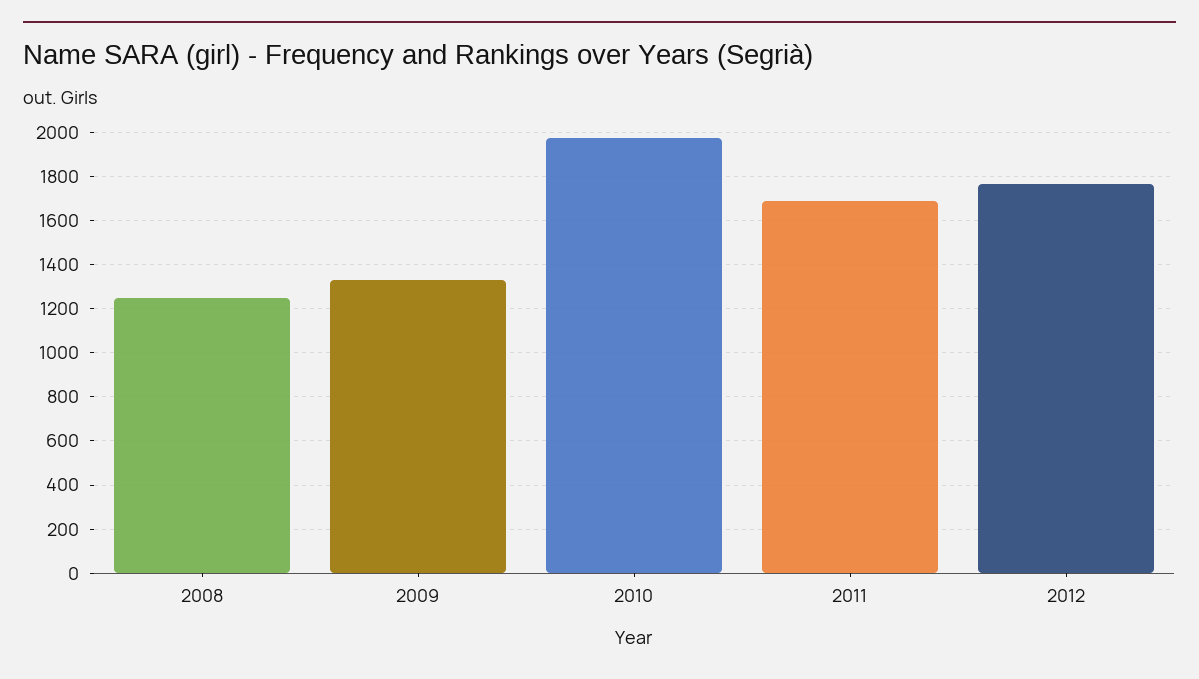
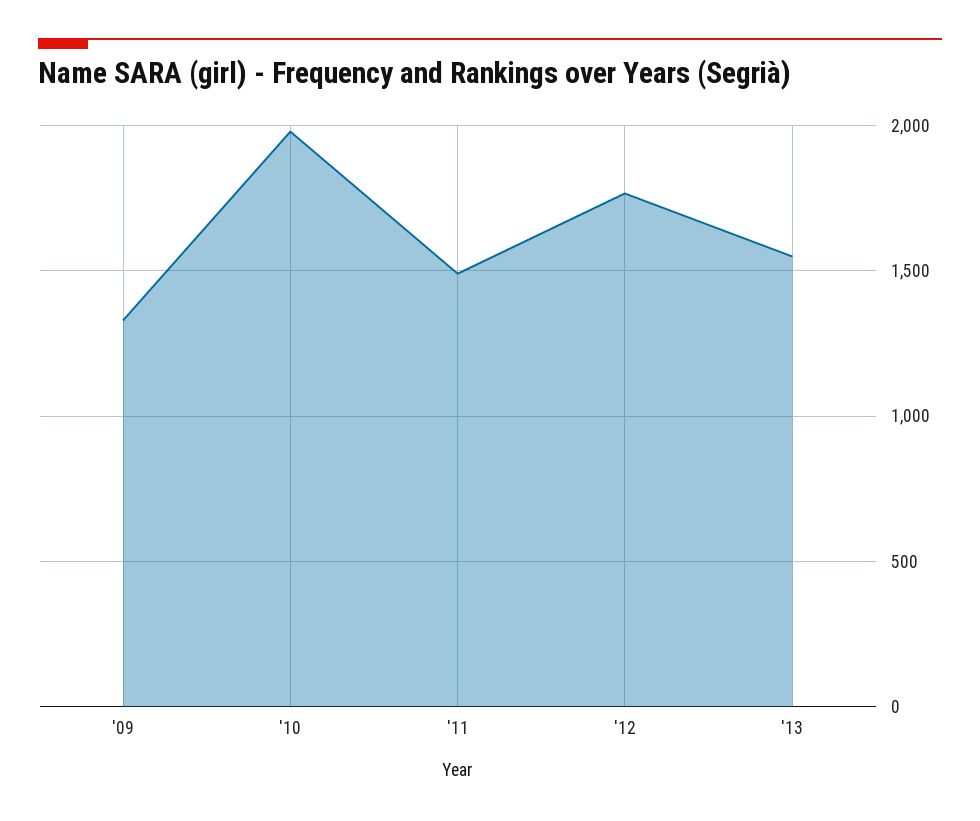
2008: 1250 -> none
2011: 1700 -> 1500
'13: none -> 1550

